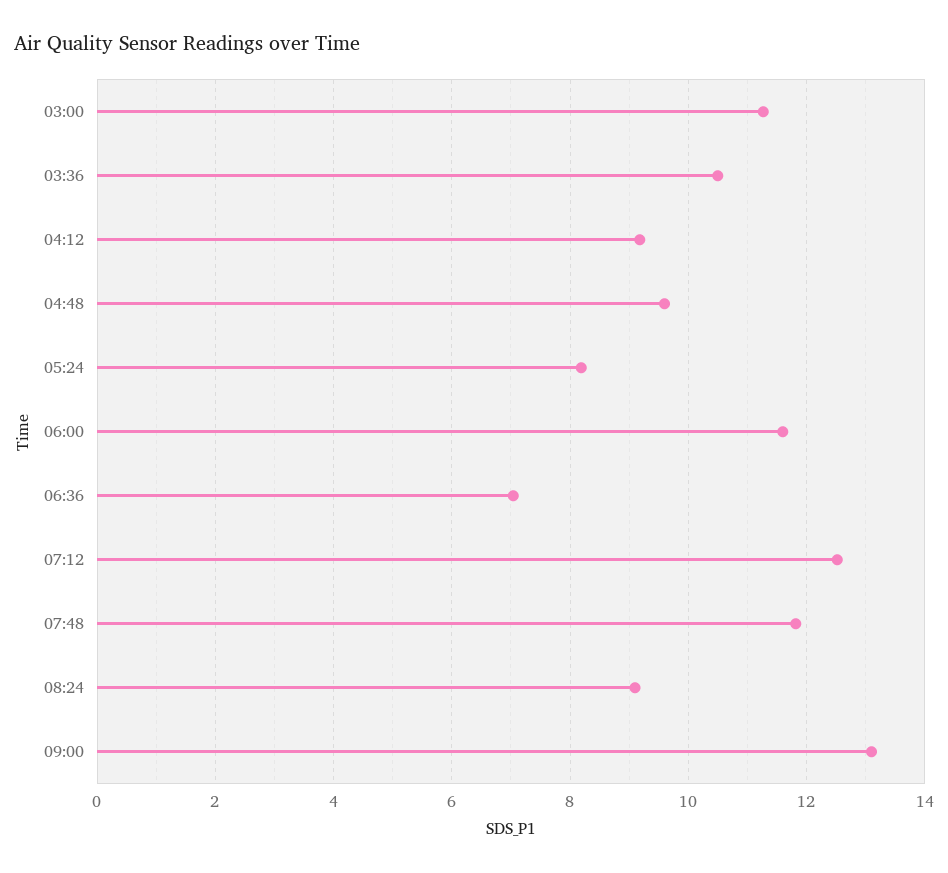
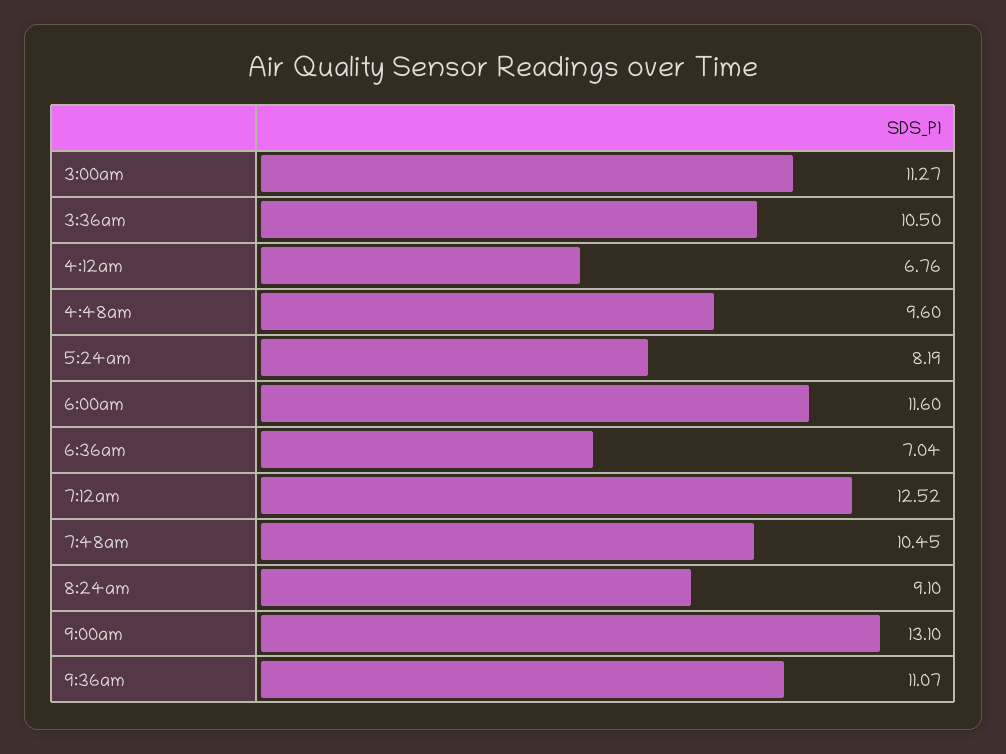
04:12: 9.2 -> 6.76
07:48: 11.8 -> 10.45
9:36am: none -> 11.07

